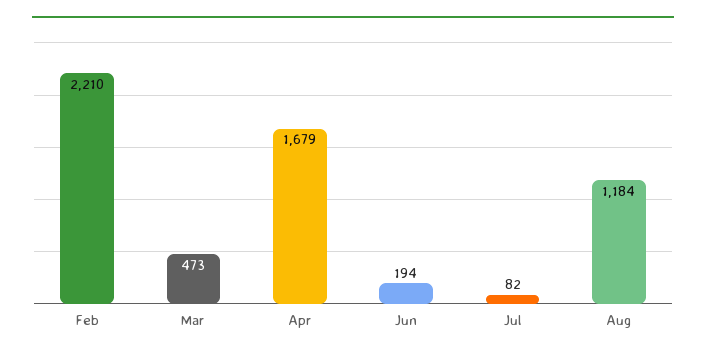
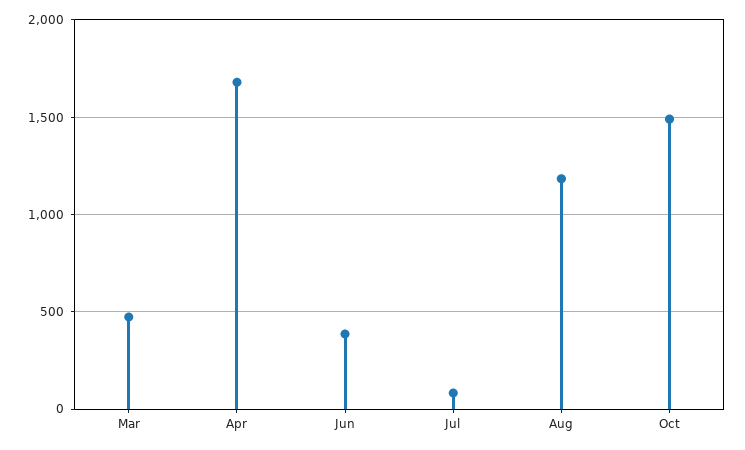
Feb: 2210 -> none
Jun: 194 -> 400
Oct: none -> 1500

